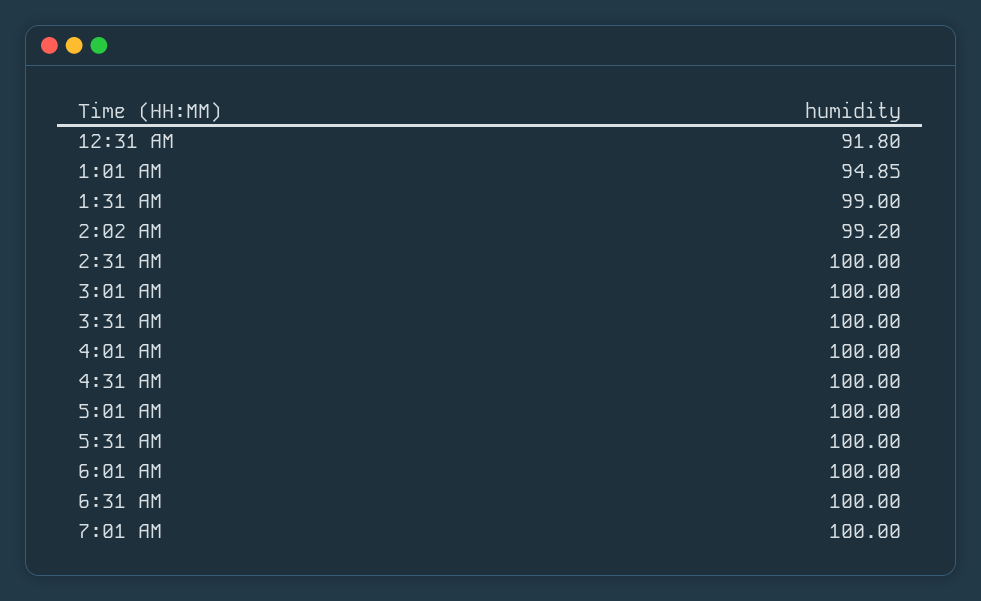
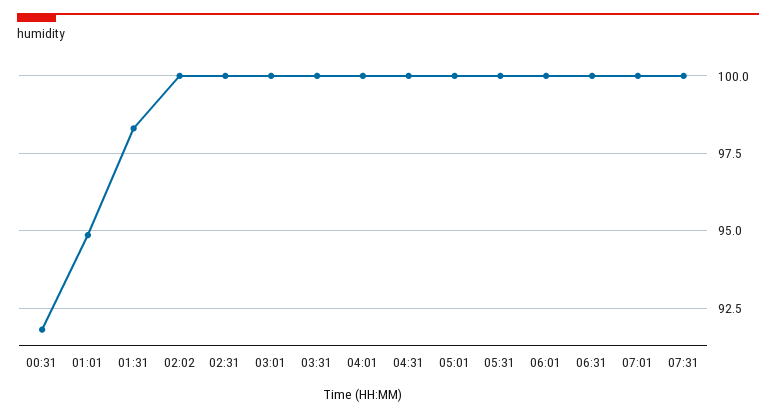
1:31 AM: 99 -> 98.25
2:02 AM: 99.2 -> 100
07:31: none -> 100

